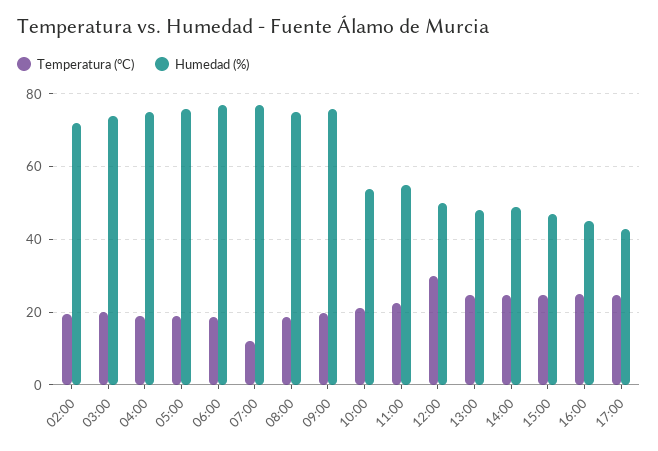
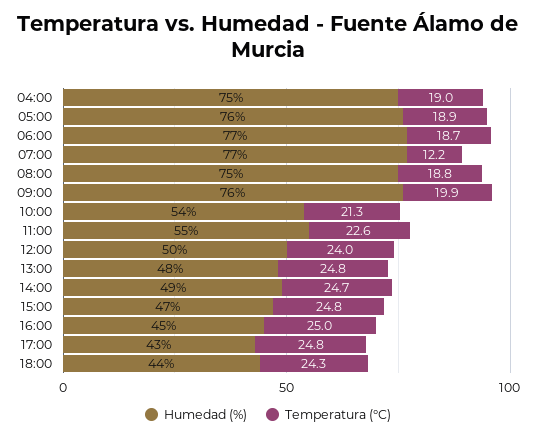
Temperatura (°C), 02:00: 20 -> none
Humedad (%), 02:00: 72 -> none
Temperatura (°C), 03:00: 20 -> none
Humedad (%), 03:00: 74 -> none
Temperatura (°C), 12:00: 30 -> 24
Humedad (%), 18:00: none -> 44
Temperatura (°C), 18:00: none -> 24.3

